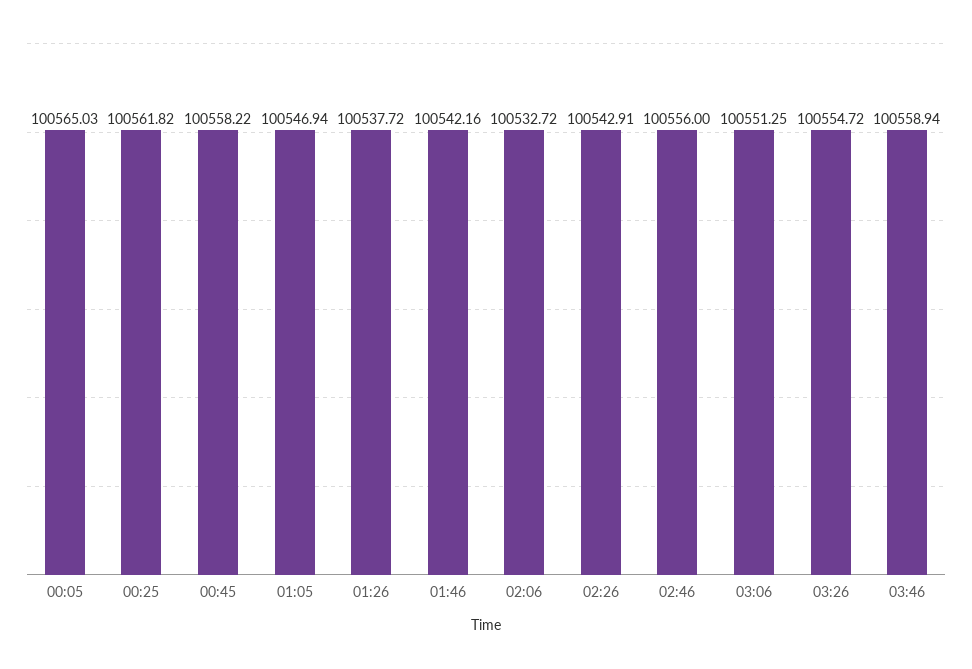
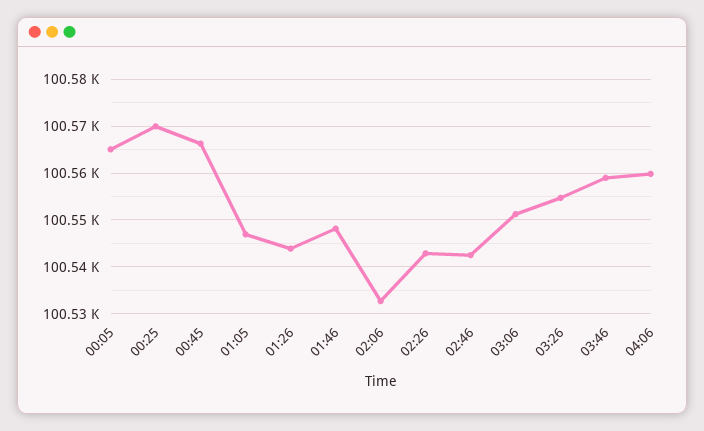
00:25: 100561.82 -> 100570
00:45: 100558.22 -> 100566
01:26: 100537.72 -> 100544
01:46: 100542.16 -> 100548
02:46: 100556 -> 100542
04:06: none -> 100560

